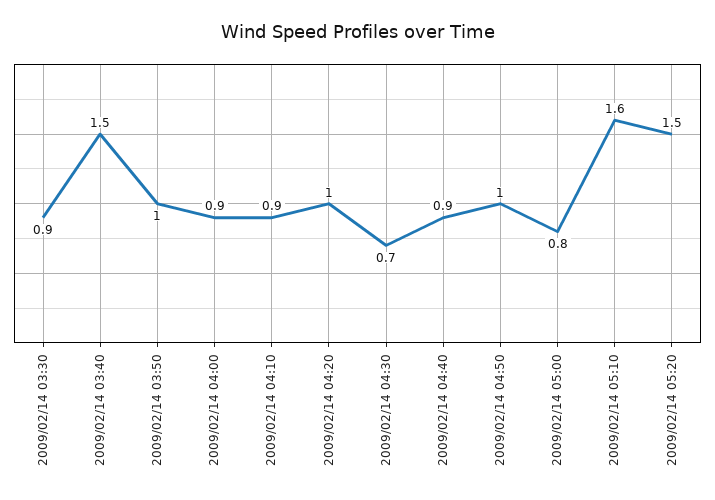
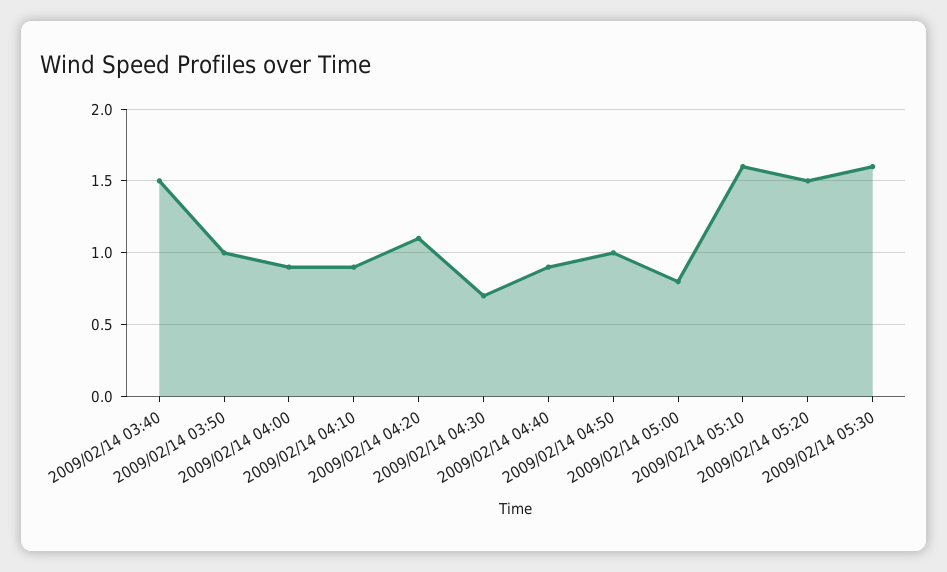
2009/02/14 03:30: 0.9 -> none
2009/02/14 04:20: 1 -> 1.1
2009/02/14 05:30: none -> 1.6

